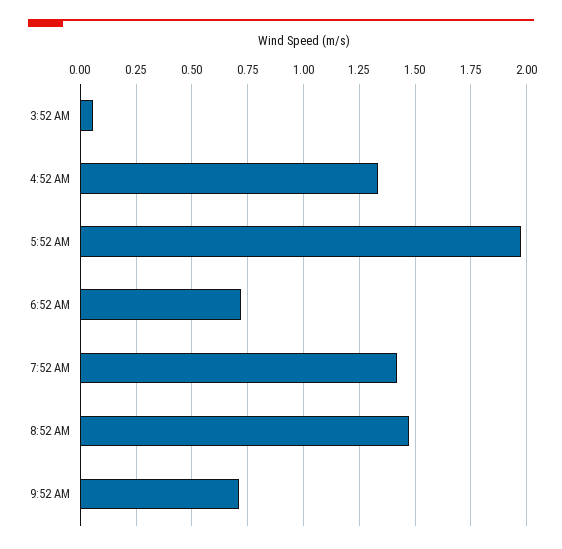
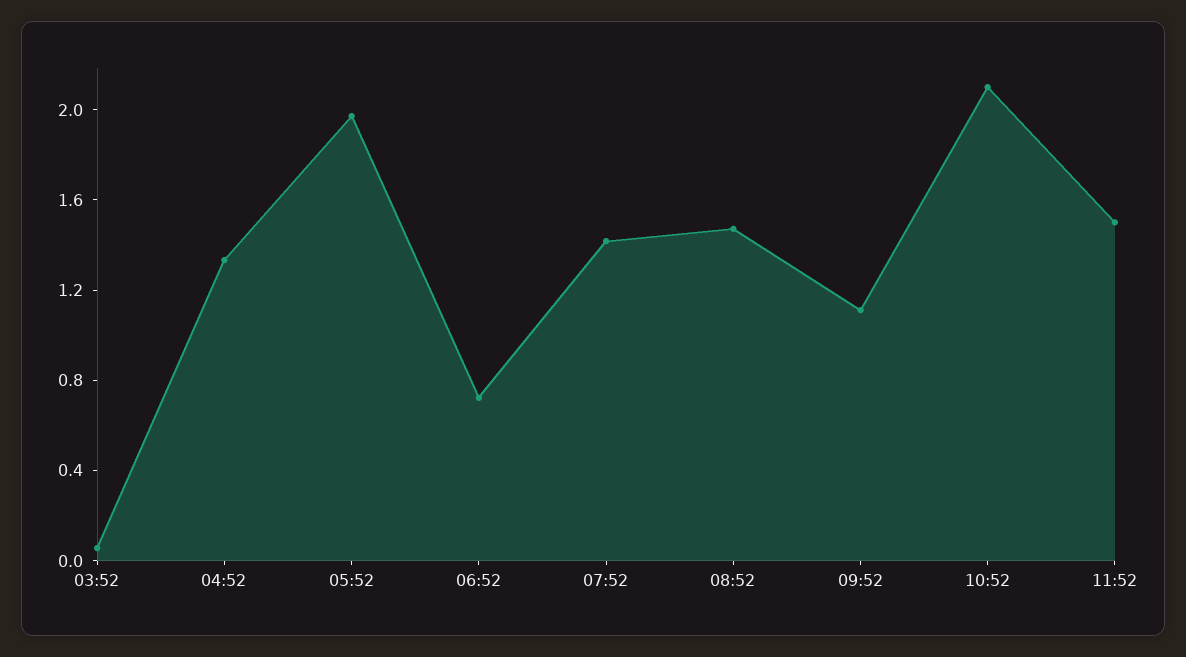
9:52 AM: 0.7 -> 1.1
10:52: none -> 2.1
11:52: none -> 1.5

